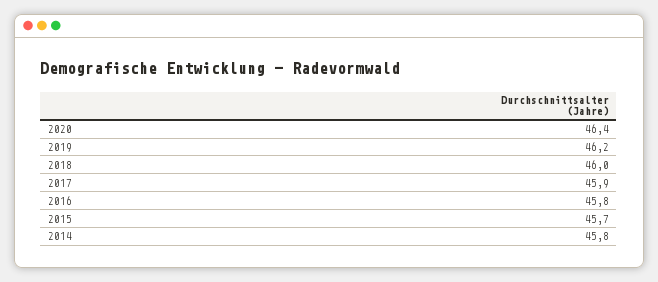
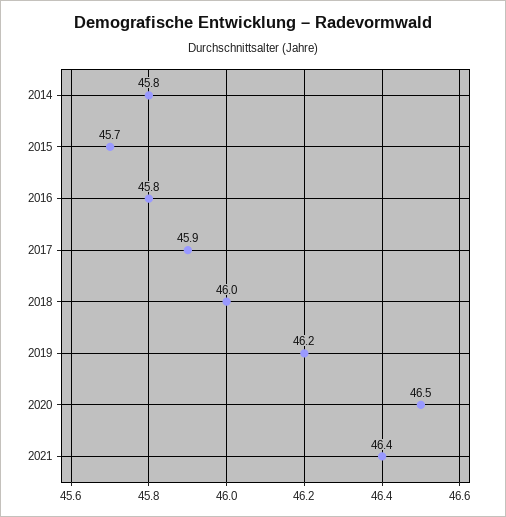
2020: 46.4 -> 46.5
2021: none -> 46.4

